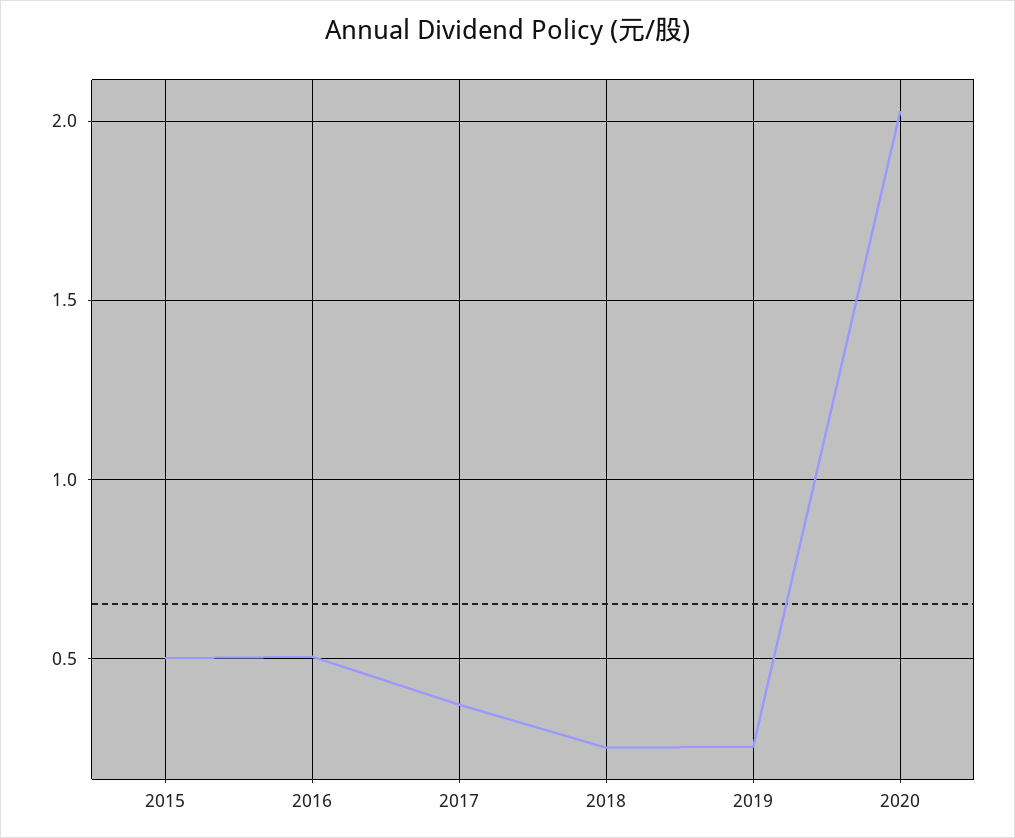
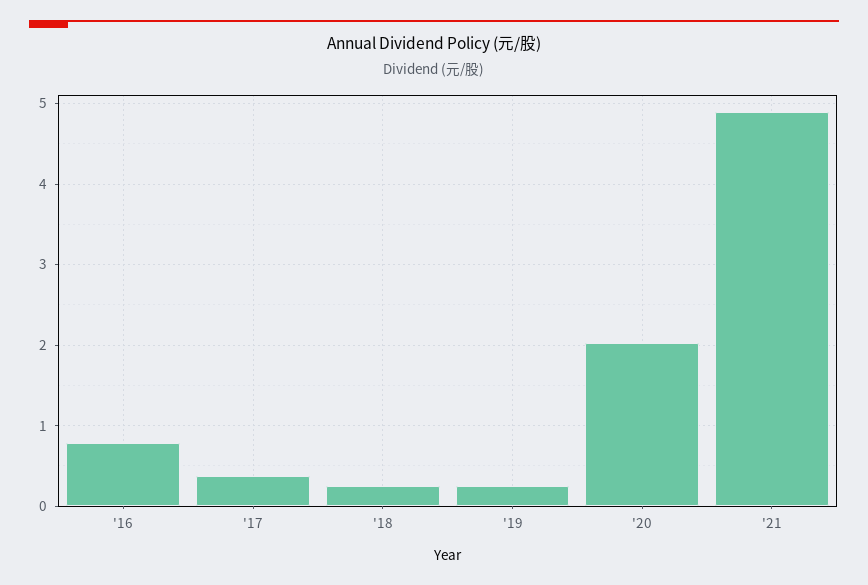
2015: 0.5 -> none
2016: 0.5 -> 0.8
'21: none -> 4.9

